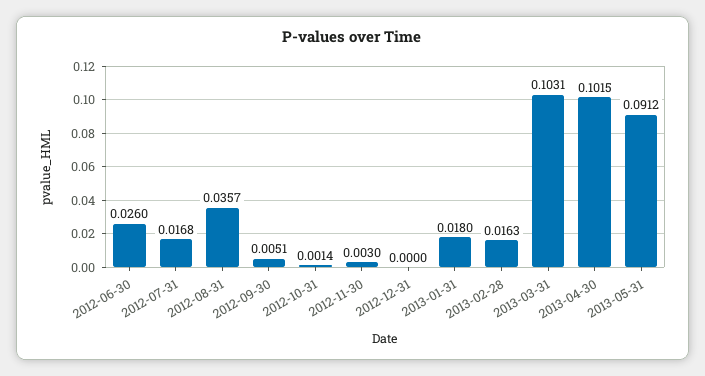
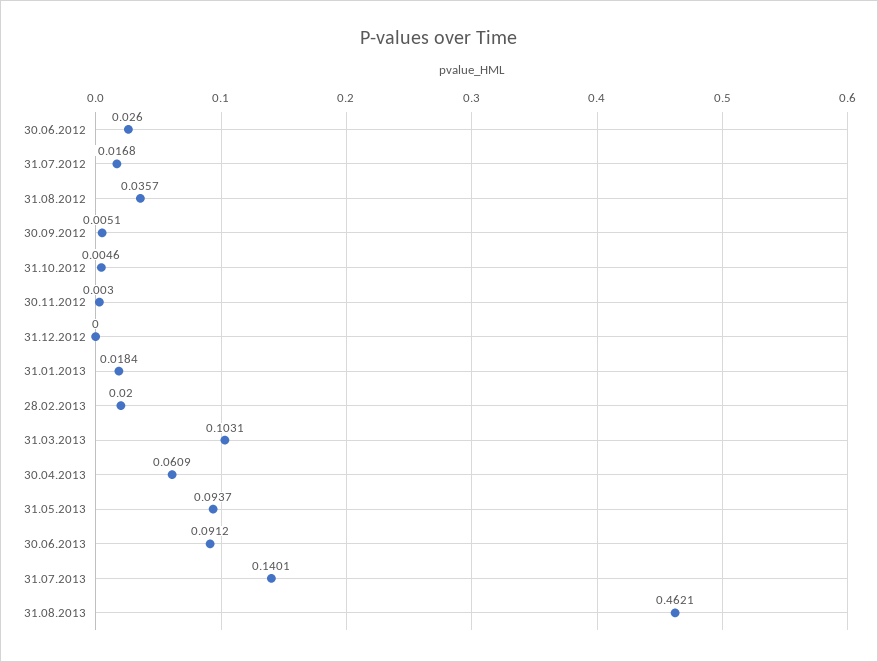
2012-10-31: 0.0014 -> 0.0046
2013-01-31: 0.018 -> 0.0184
2013-02-28: 0.0163 -> 0.02
2013-04-30: 0.1015 -> 0.0609
2013-05-31: 0.0912 -> 0.0937
30.06.2013: none -> 0.0912
31.07.2013: none -> 0.1401
31.08.2013: none -> 0.4621

